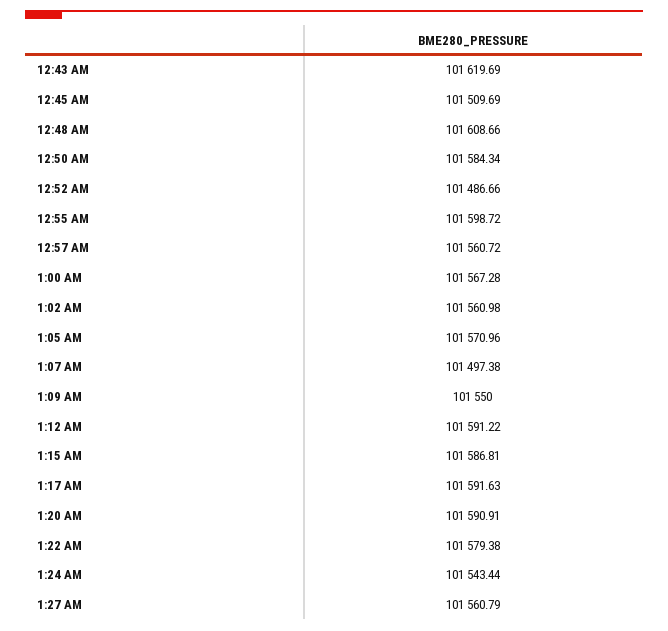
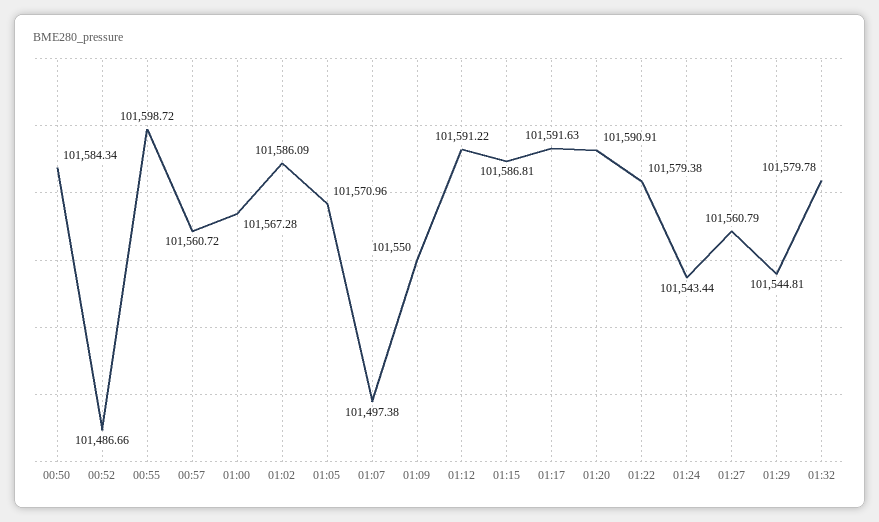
12:43 AM: 101619.69 -> none
12:45 AM: 101509.69 -> none
12:48 AM: 101608.66 -> none
1:02 AM: 101560.98 -> 101586.09
01:29: none -> 101544.81
01:32: none -> 101579.78

